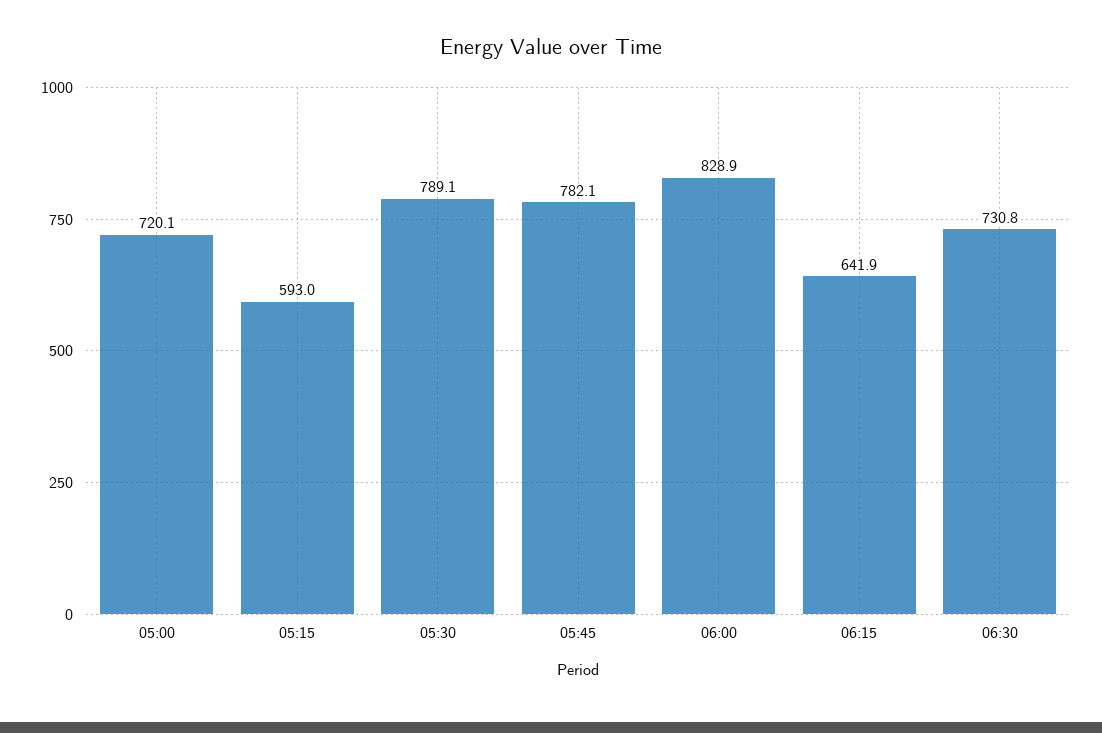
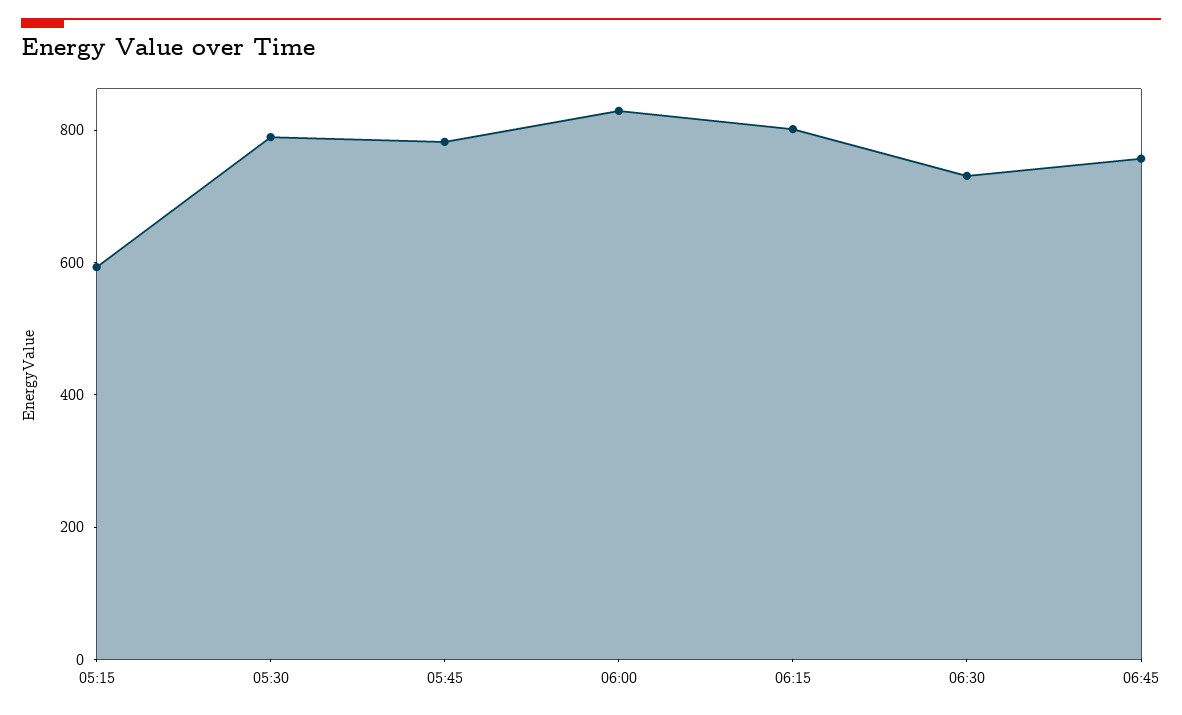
05:00: 720.1 -> none
06:15: 641.9 -> 800
06:45: none -> 750

